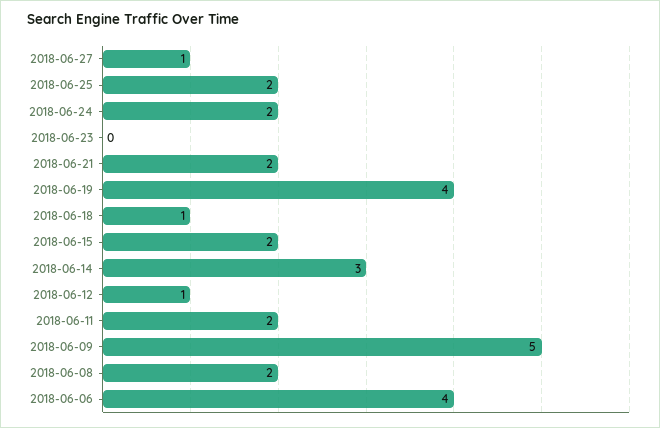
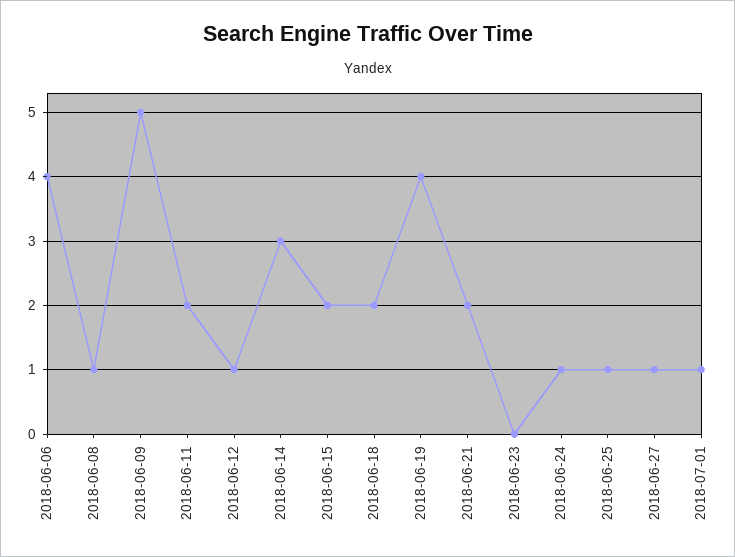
2018-06-25: 2 -> 1
2018-06-24: 2 -> 1
2018-06-18: 1 -> 2
2018-06-08: 2 -> 1
2018-07-01: none -> 1

